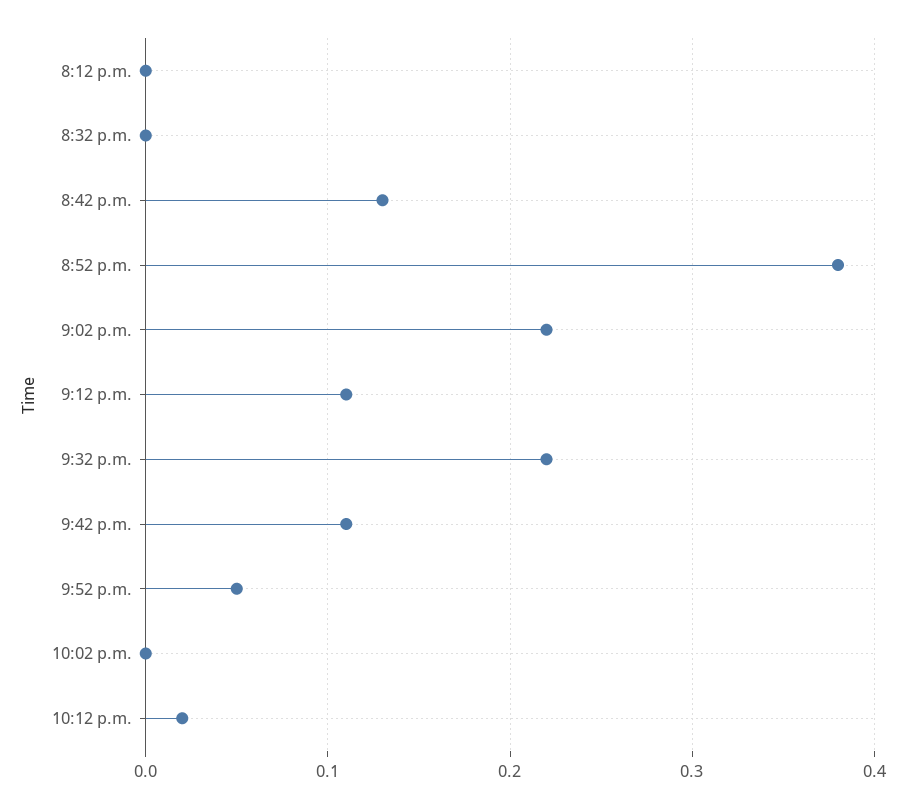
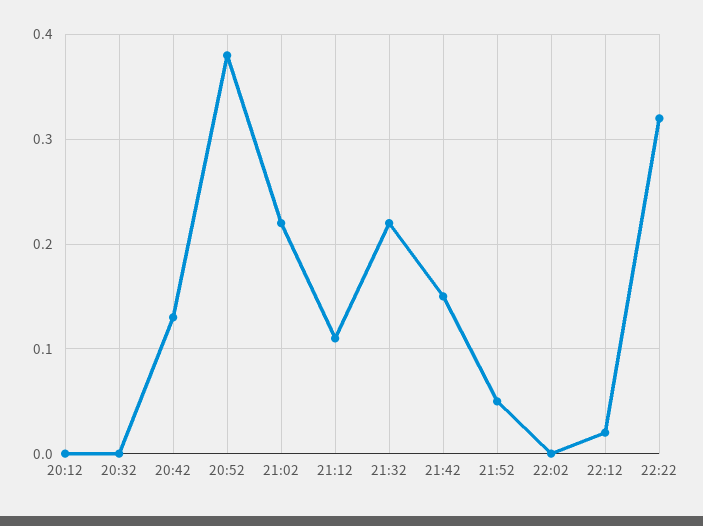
9:42 p.m.: 0.11 -> 0.15
22:22: none -> 0.32

